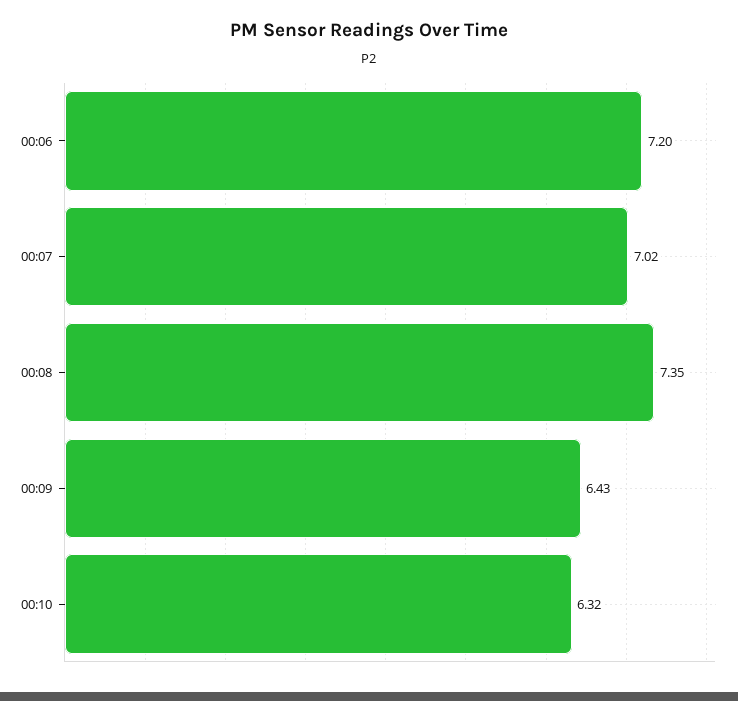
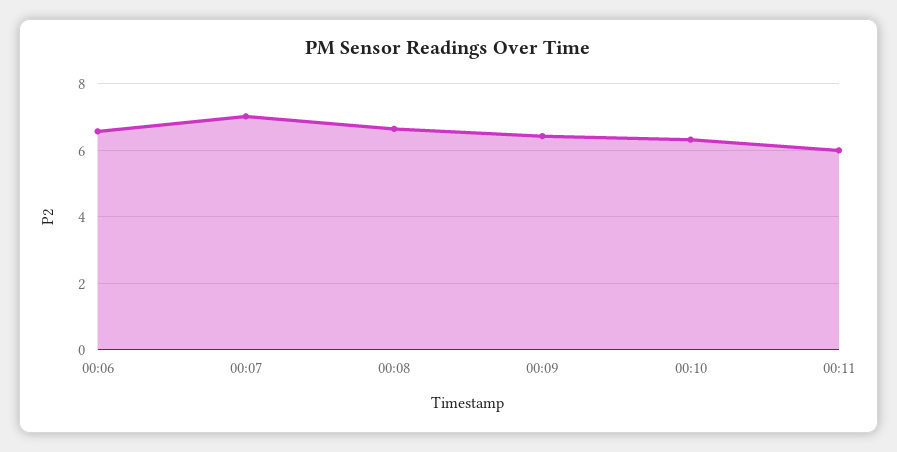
00:06: 7.2 -> 6.6
00:08: 7.35 -> 6.6
00:11: none -> 6

